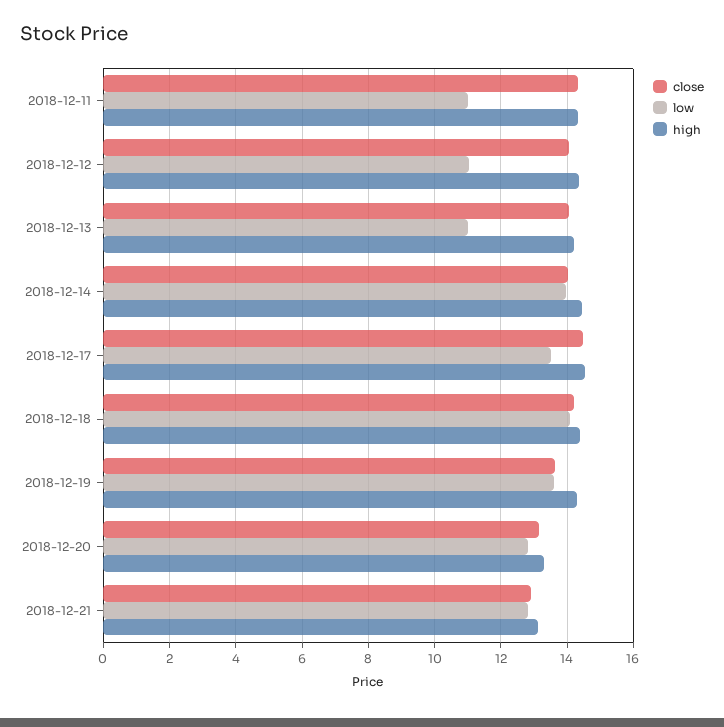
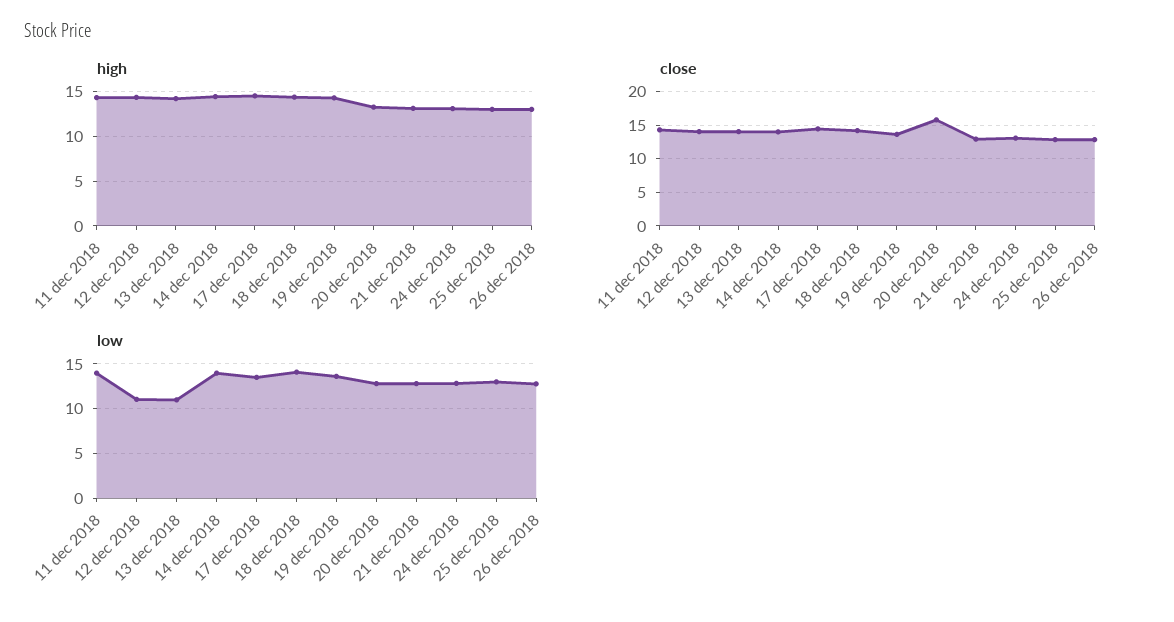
low, 2018-12-11: 11 -> 14
close, 2018-12-20: 13.2 -> 16
high, 24 dec 2018: none -> 13
high, 25 dec 2018: none -> 13
high, 26 dec 2018: none -> 13
close, 24 dec 2018: none -> 13
close, 25 dec 2018: none -> 13
close, 26 dec 2018: none -> 13
low, 24 dec 2018: none -> 13
low, 25 dec 2018: none -> 13
low, 26 dec 2018: none -> 13

